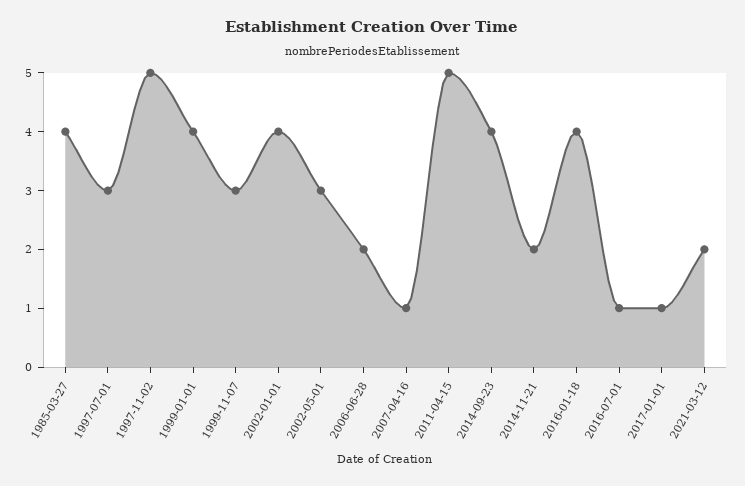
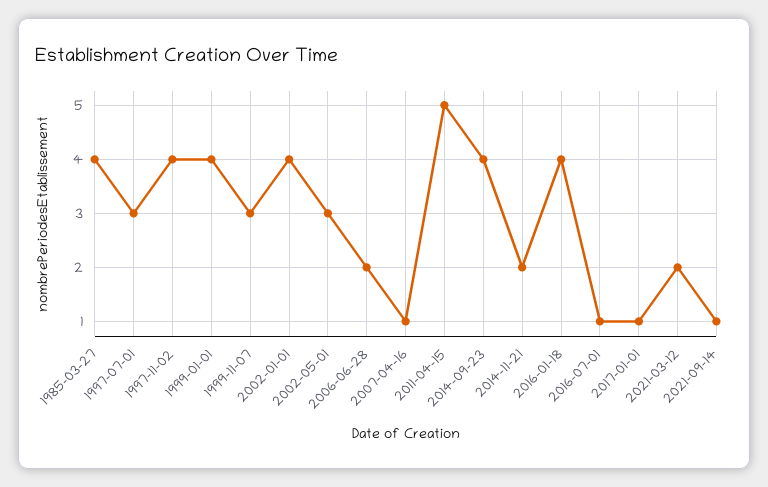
1997-11-02: 5 -> 4
2021-09-14: none -> 1

